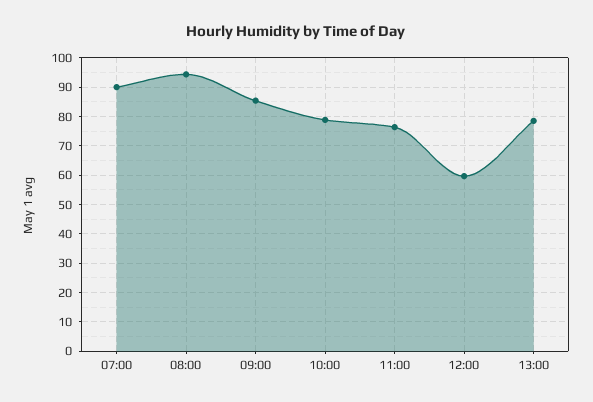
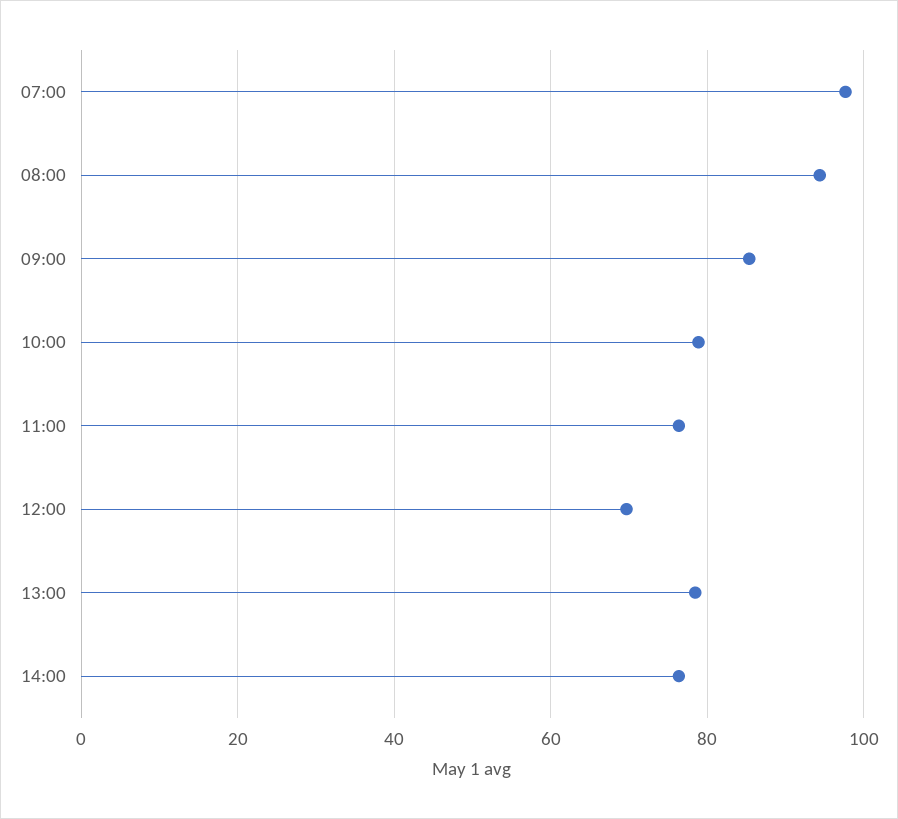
07:00: 90 -> 98
12:00: 60 -> 70
14:00: none -> 76

